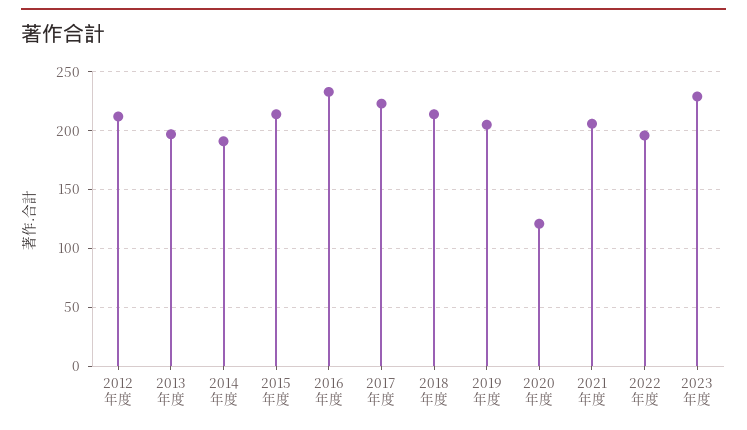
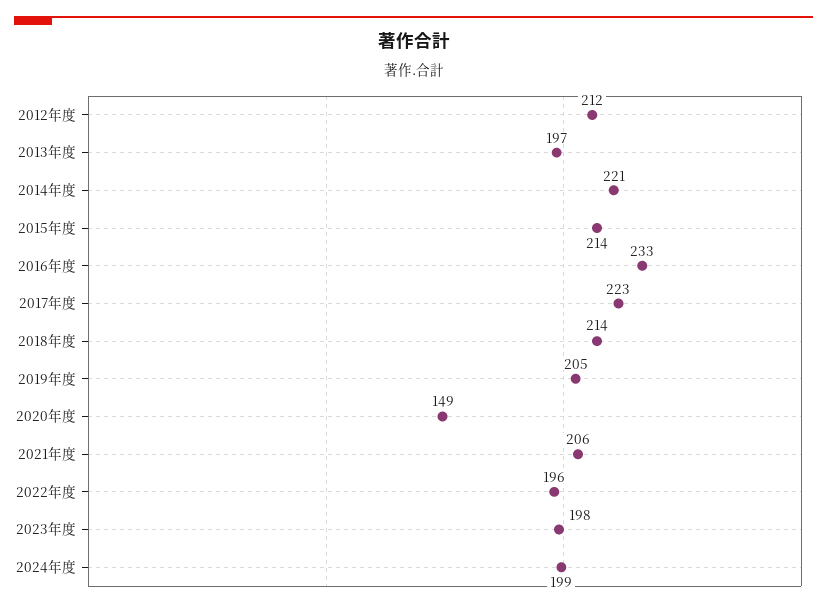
2014年度: 190 -> 221
2020年度: 120 -> 149
2023年度: 230 -> 198
2024年度: none -> 199

